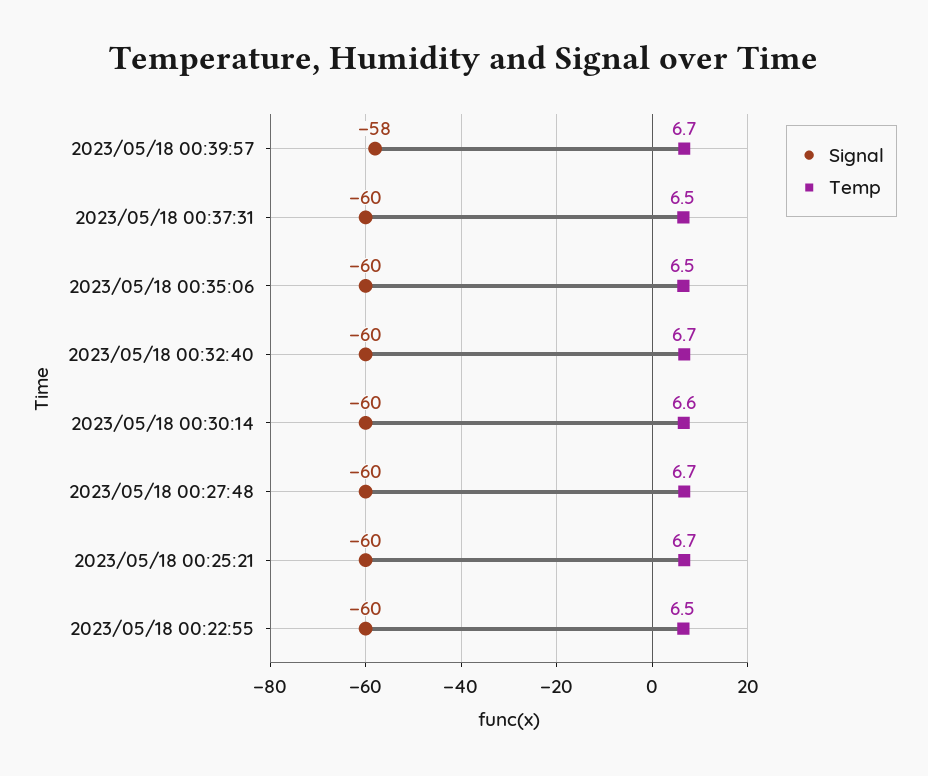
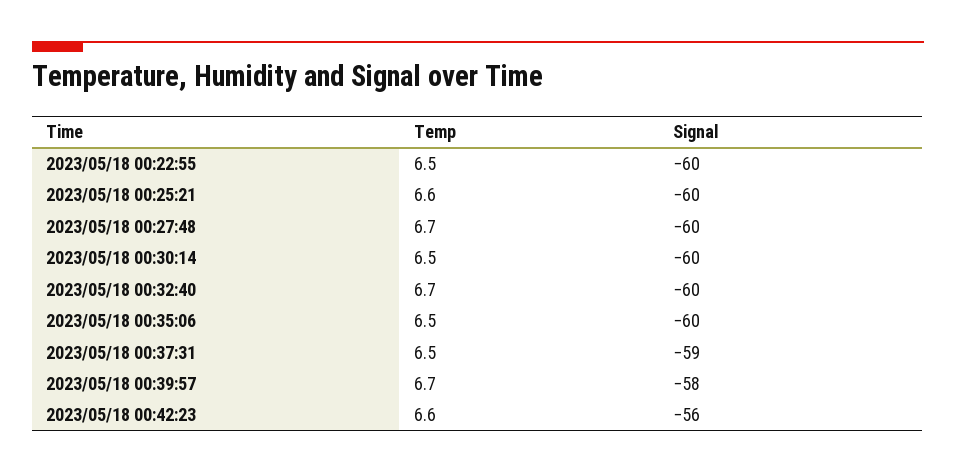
Signal, 2023/05/18 00:37:31: -60 -> -59
Temp, 2023/05/18 00:30:14: 6.6 -> 6.5
Temp, 2023/05/18 00:25:21: 6.7 -> 6.6
Temp, 2023/05/18 00:42:23: none -> 6.6
Signal, 2023/05/18 00:42:23: none -> -56

